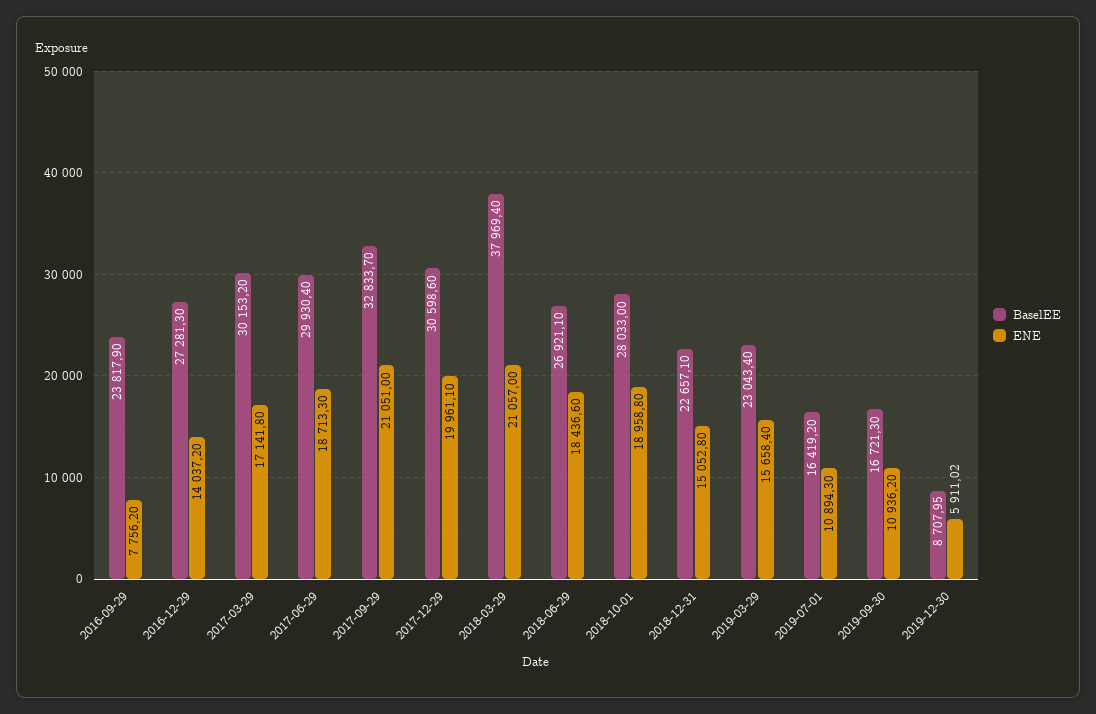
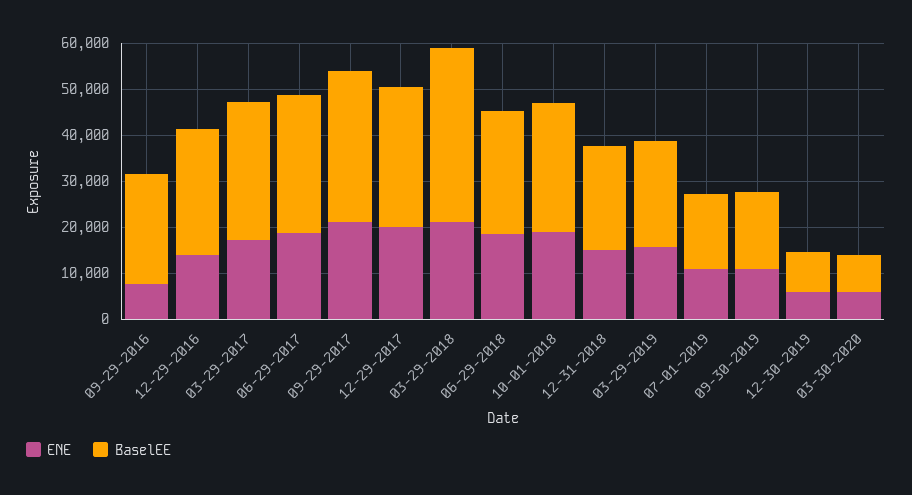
ENE, 03-30-2020: none -> 6000
BaselEE, 03-30-2020: none -> 8000

